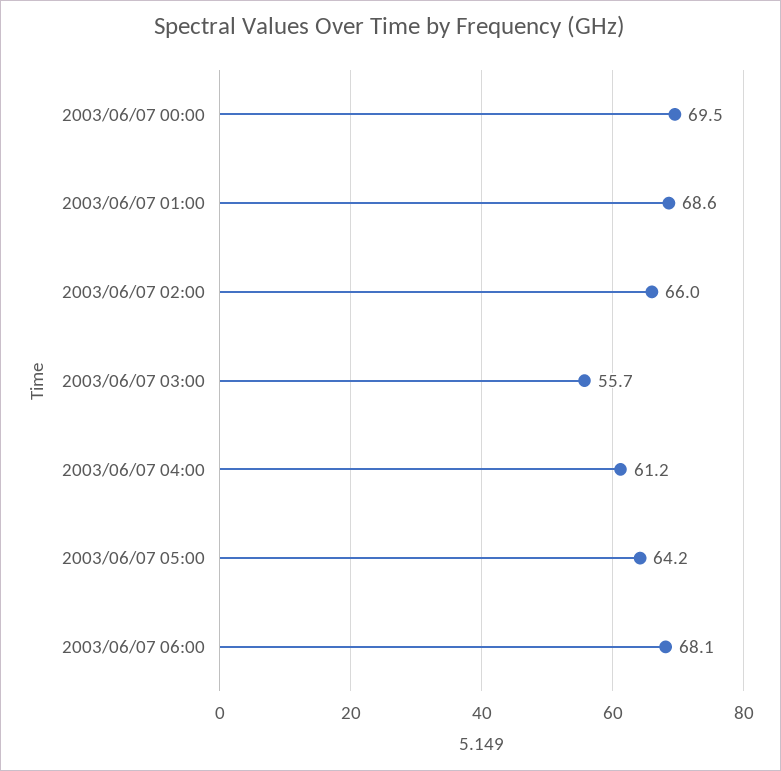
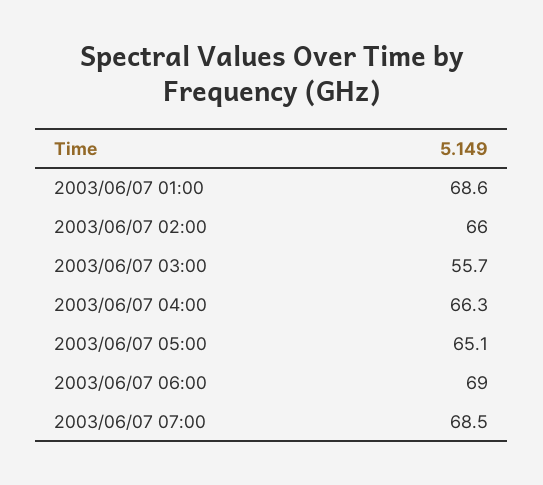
2003/06/07 00:00: 69.5 -> none
2003/06/07 04:00: 61.2 -> 66.3
2003/06/07 05:00: 64.2 -> 65.1
2003/06/07 06:00: 68.1 -> 69
2003/06/07 07:00: none -> 68.5

